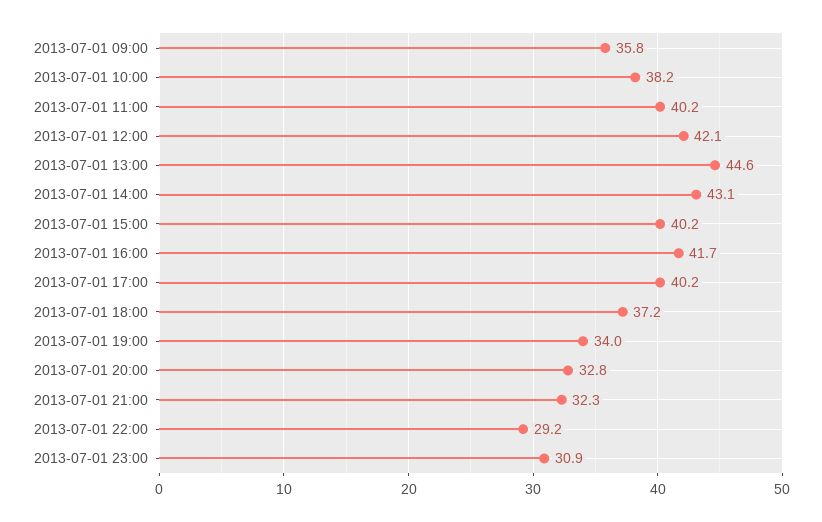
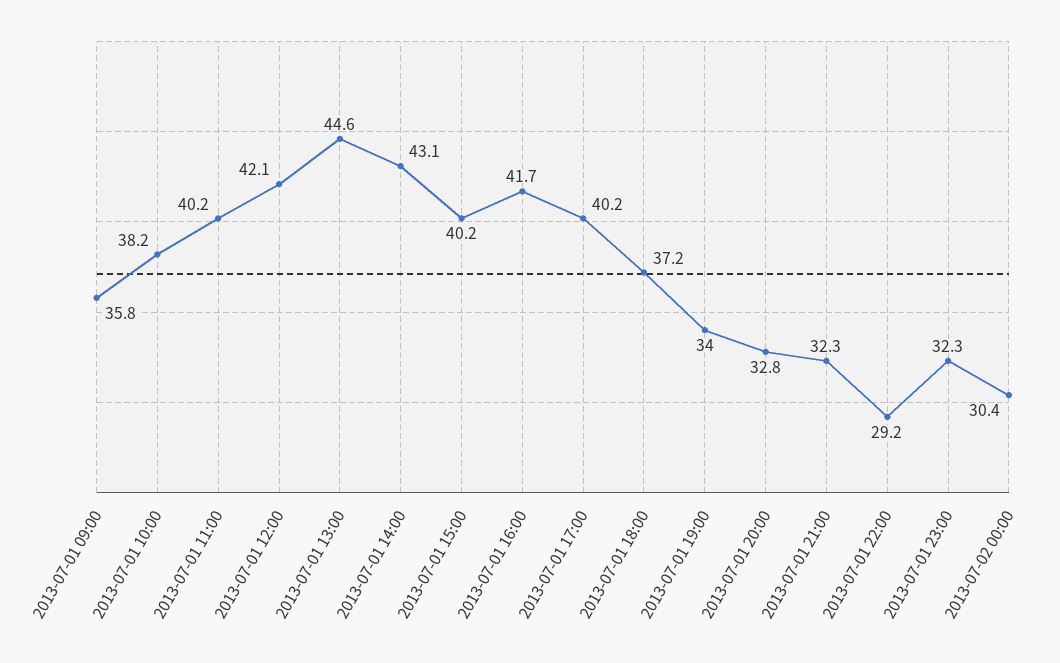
2013-07-01 23:00: 30.9 -> 32.3
2013-07-02 00:00: none -> 30.4

